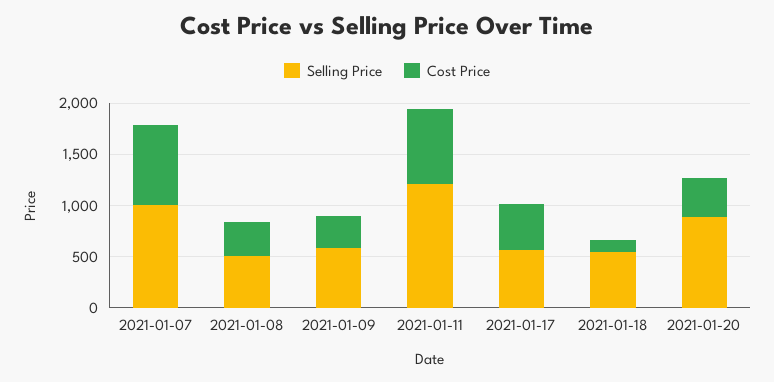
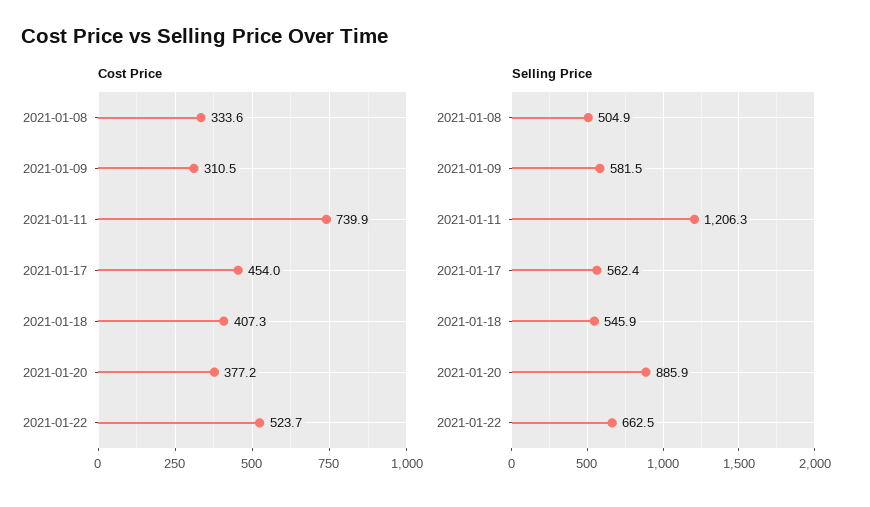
Selling Price, 2021-01-07: 1000 -> none
Cost Price, 2021-01-07: 800 -> none
Cost Price, 2021-01-18: 100 -> 407.3
Cost Price, 2021-01-22: none -> 523.7
Selling Price, 2021-01-22: none -> 662.5

